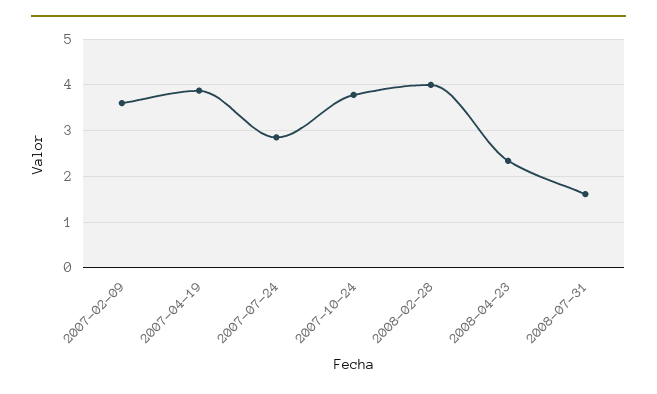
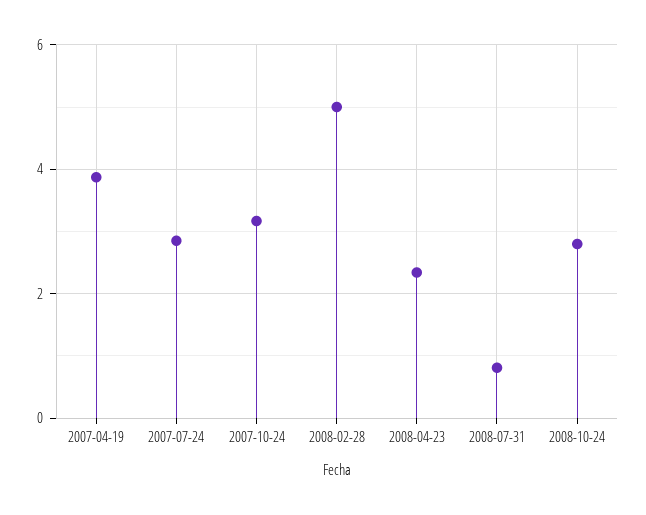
2007-02-09: 3.6 -> none
2007-10-24: 3.8 -> 3.2
2008-02-28: 4 -> 5
2008-07-31: 1.6 -> 0.8
2008-10-24: none -> 2.8

